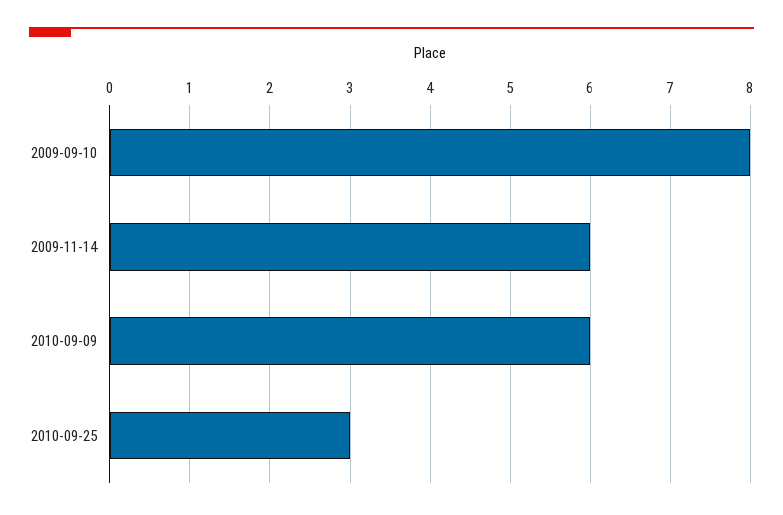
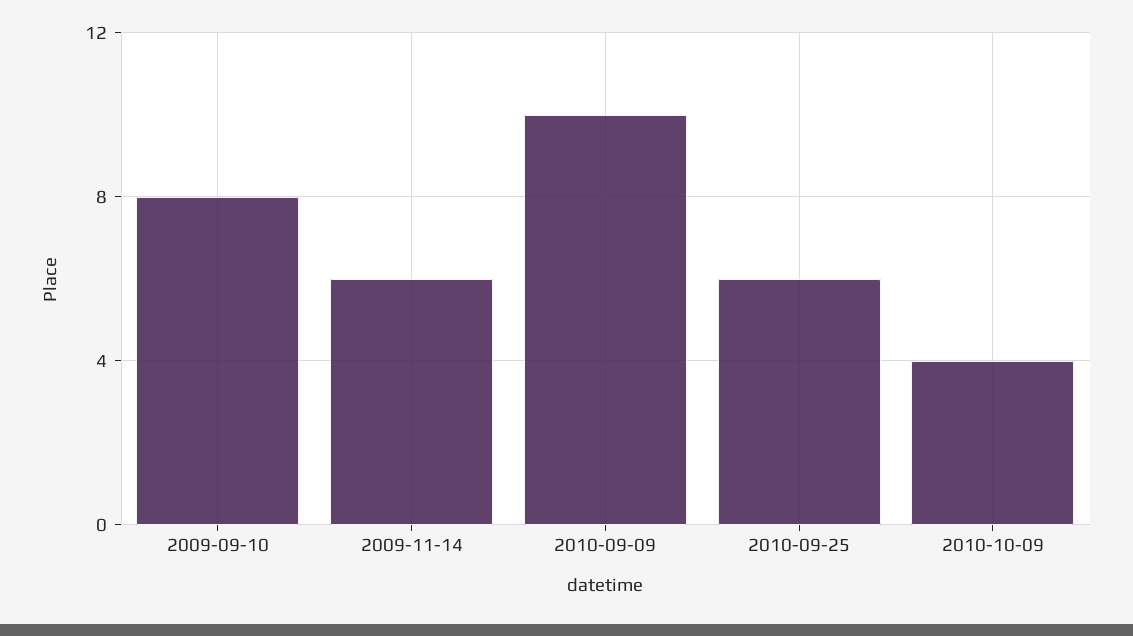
2010-09-09: 6 -> 10
2010-09-25: 3 -> 6
2010-10-09: none -> 4

